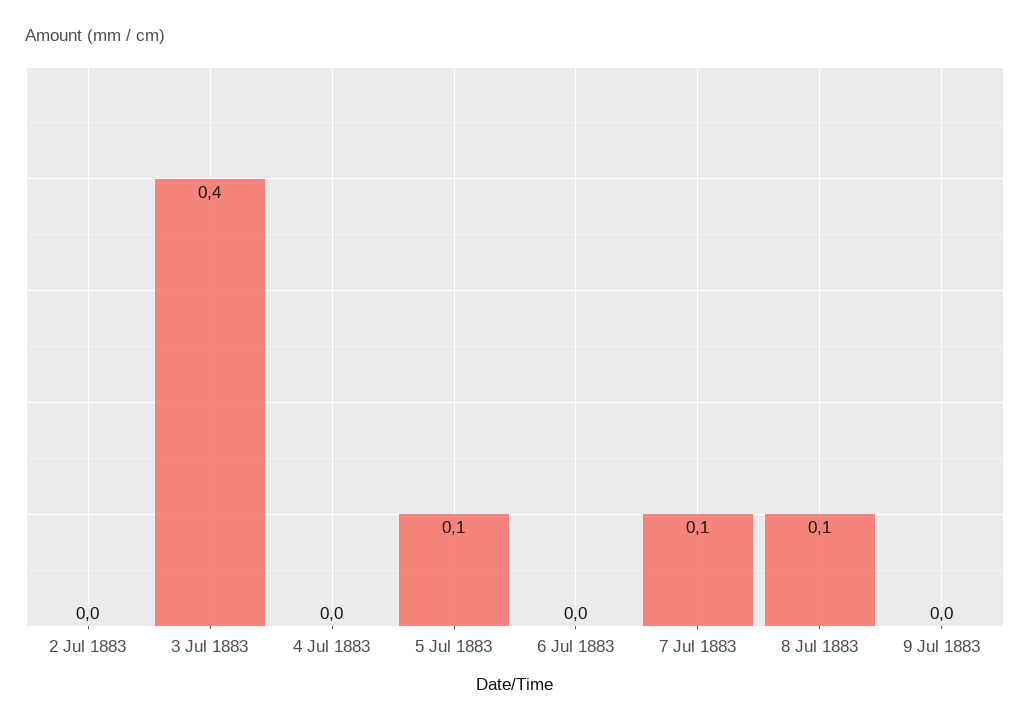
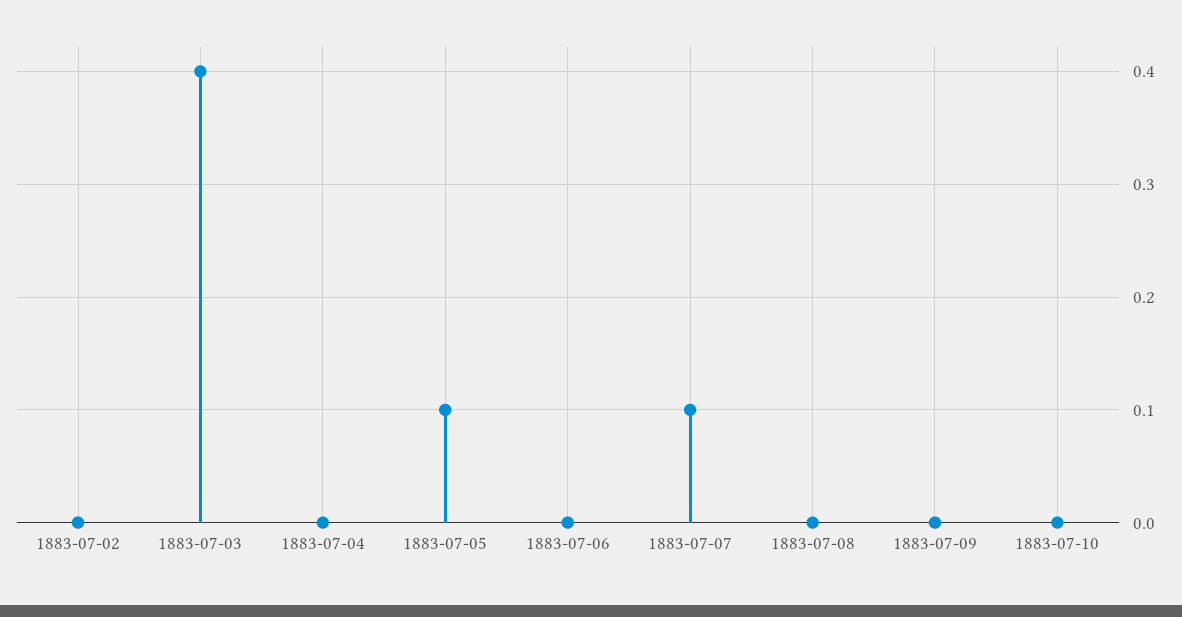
8 Jul 1883: 0.1 -> 0
1883-07-10: none -> 0

